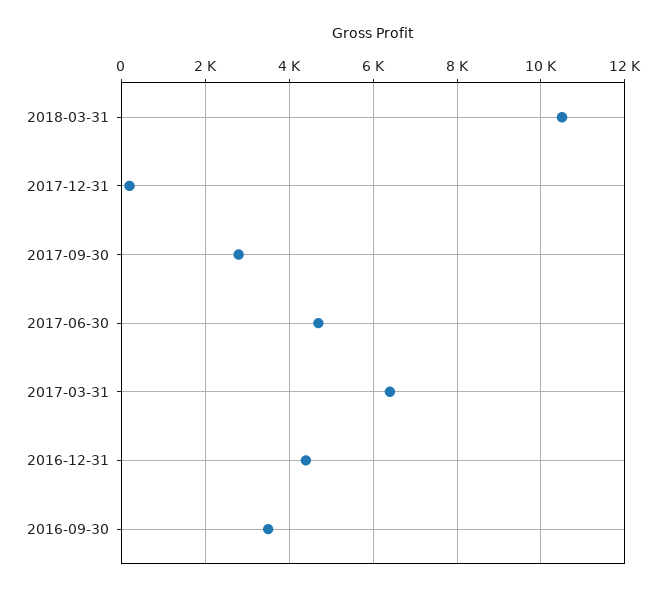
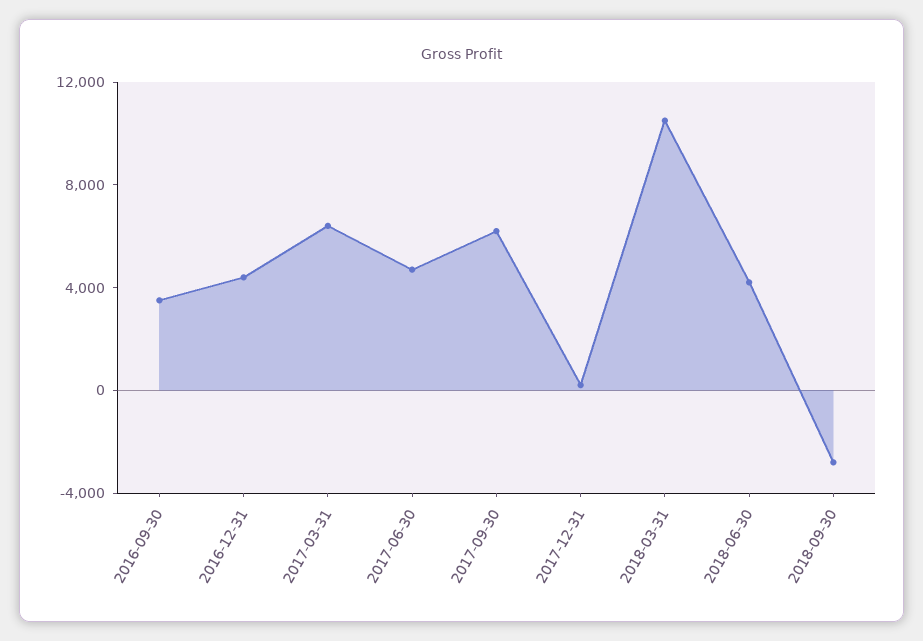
2017-09-30: 2800 -> 6000
2018-06-30: none -> 4000
2018-09-30: none -> -3000

